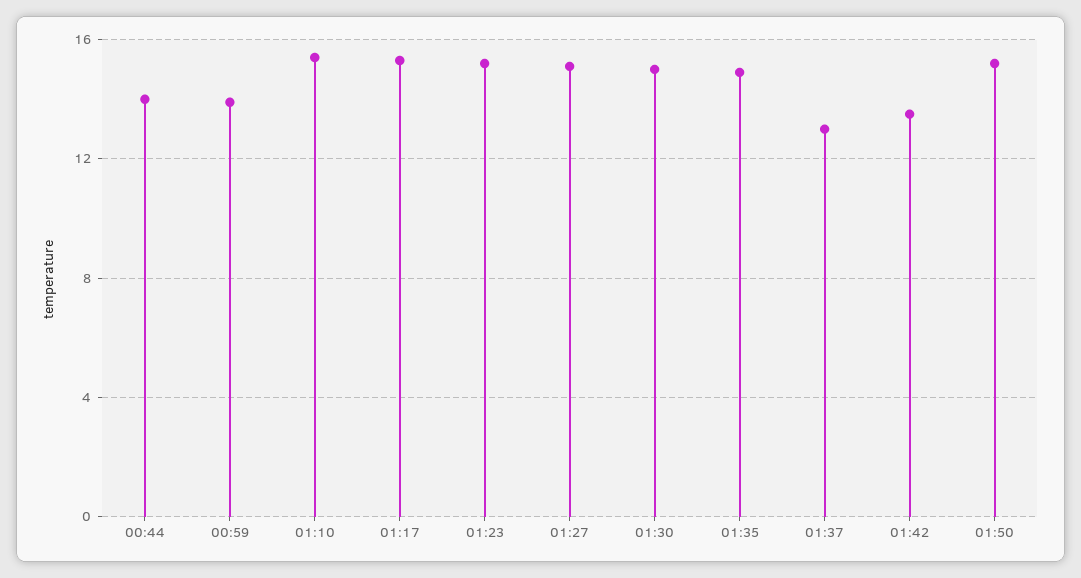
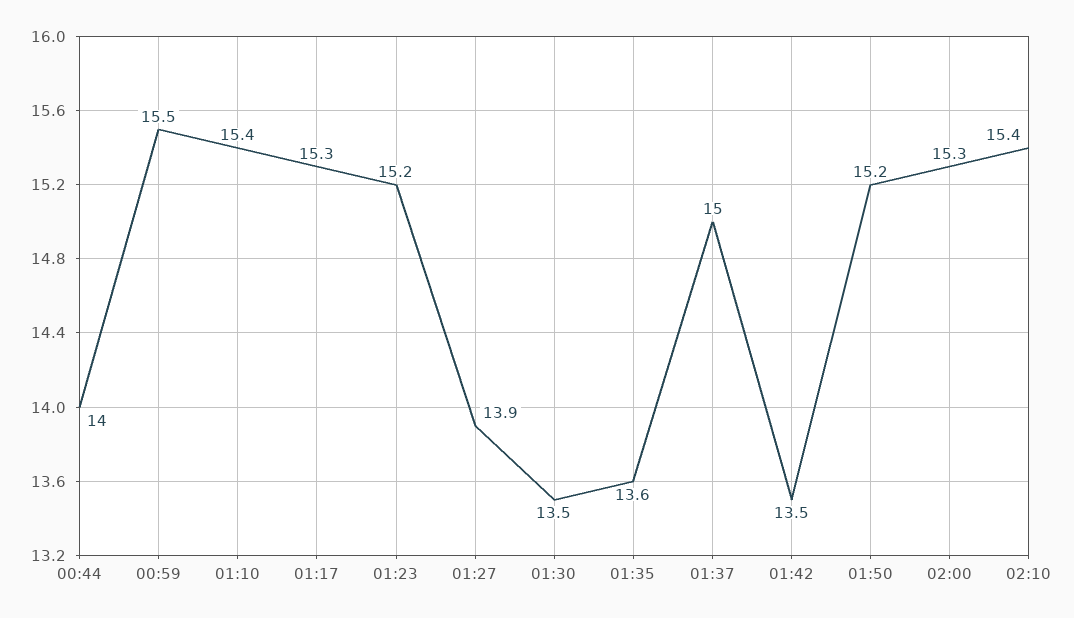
00:59: 14 -> 15.5
01:27: 15 -> 13.9
01:30: 15 -> 13.5
01:35: 15 -> 13.6
01:37: 13 -> 15
02:00: none -> 15.3
02:10: none -> 15.4

